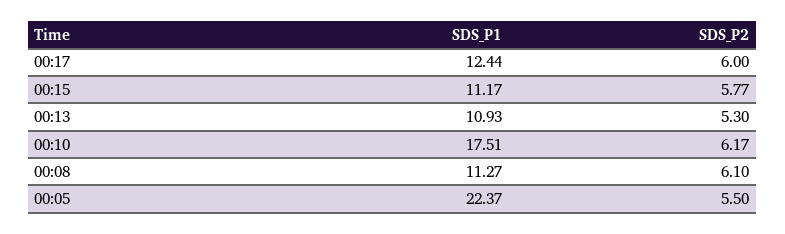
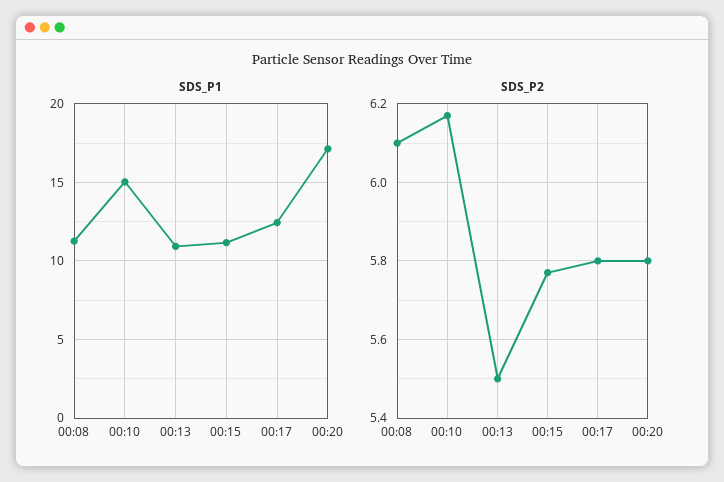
SDS_P2, 00:17: 6 -> 5.8
SDS_P2, 00:13: 5.3 -> 5.5
SDS_P1, 00:10: 17.51 -> 15
SDS_P1, 00:05: 22.37 -> none
SDS_P2, 00:05: 5.5 -> none
SDS_P1, 00:20: none -> 17
SDS_P2, 00:20: none -> 5.8

